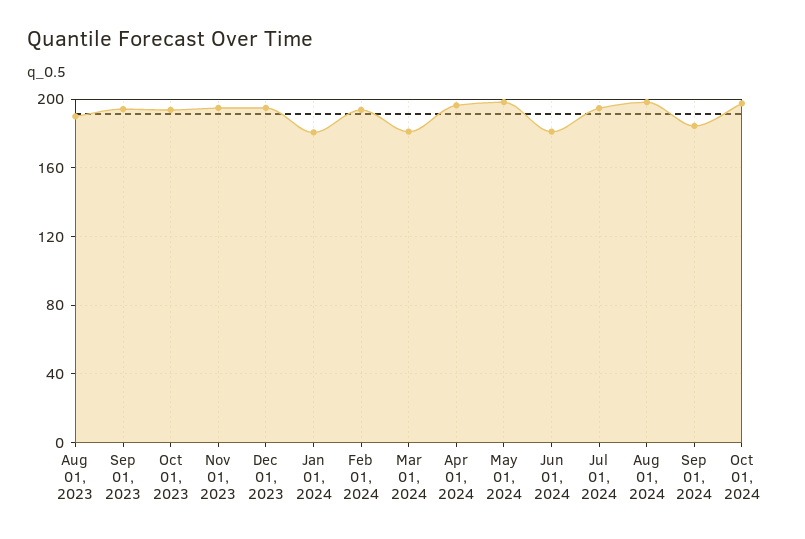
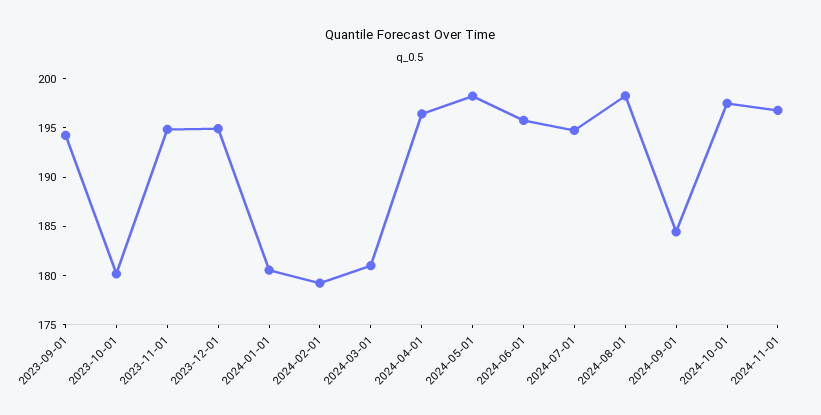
Aug 01, 2023: 190 -> none
Oct 01, 2023: 195 -> 180
Feb 01, 2024: 195 -> 179
Jun 01, 2024: 180 -> 196
2024-11-01: none -> 197

